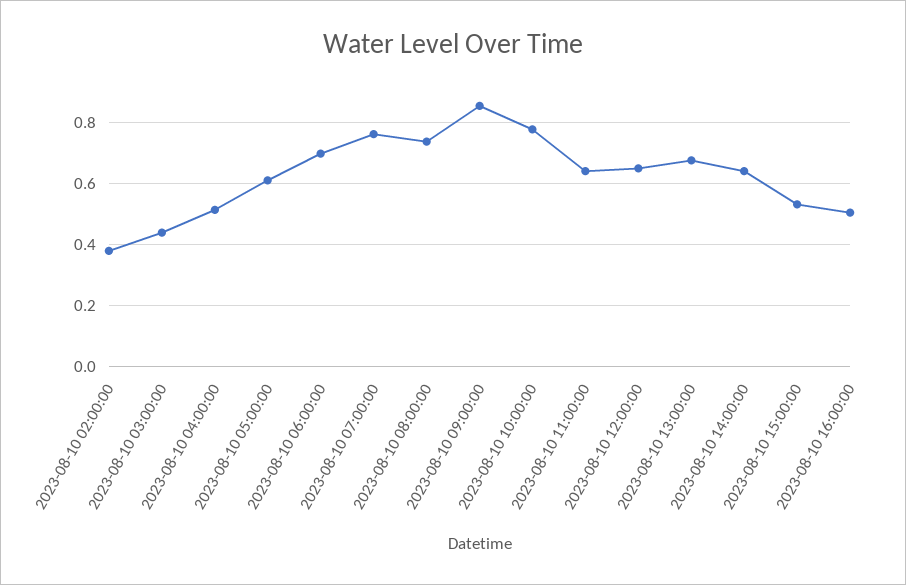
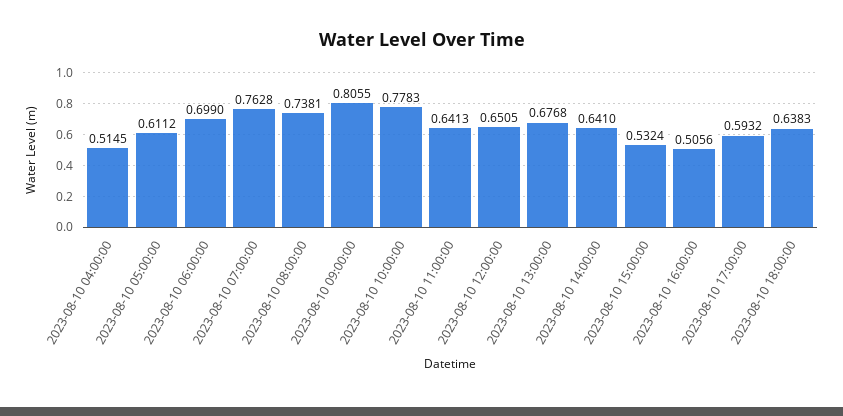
2023-08-10 02:00:00: 0.38 -> none
2023-08-10 03:00:00: 0.44 -> none
2023-08-10 09:00:00: 0.86 -> 0.8055
2023-08-10 17:00:00: none -> 0.5932
2023-08-10 18:00:00: none -> 0.6383

